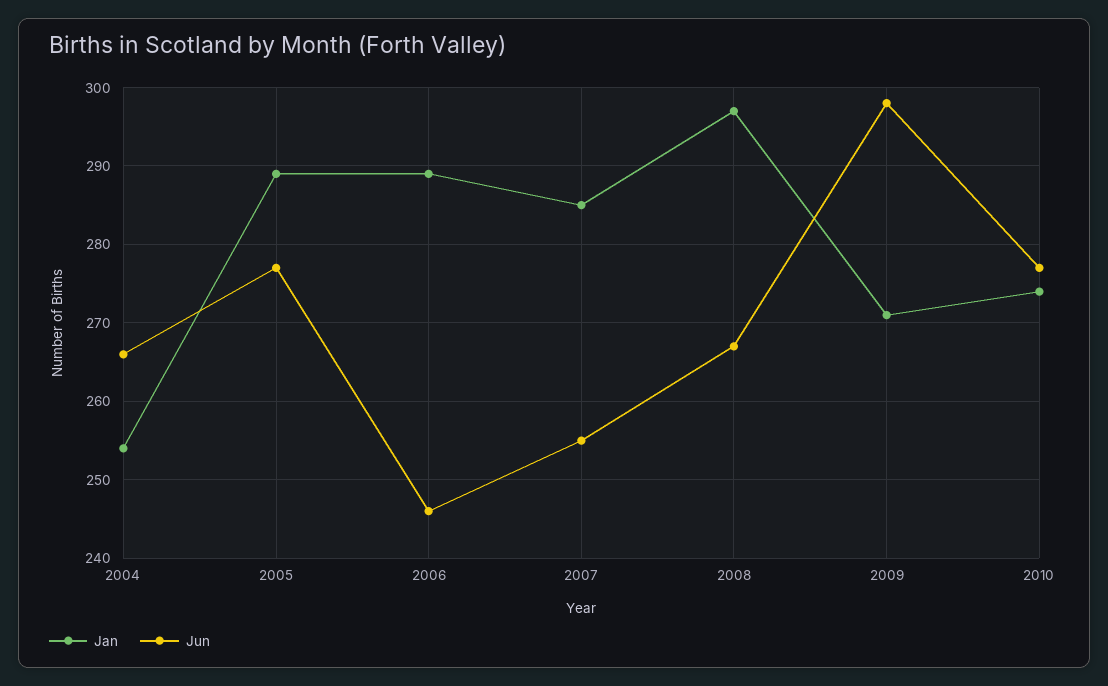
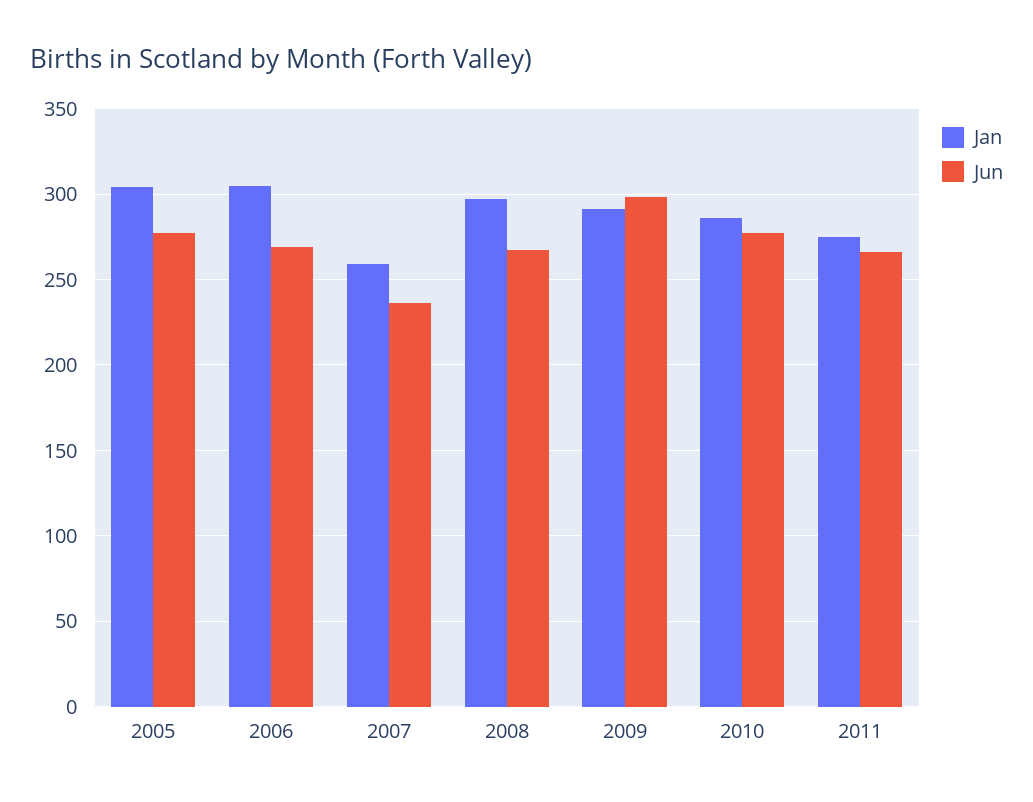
Jan, 2004: 254 -> none
Jun, 2004: 266 -> none
Jan, 2005: 289 -> 305
Jan, 2006: 289 -> 305
Jun, 2006: 246 -> 270
Jan, 2007: 285 -> 260
Jun, 2007: 255 -> 235
Jan, 2009: 271 -> 290
Jan, 2010: 274 -> 285
Jan, 2011: none -> 275
Jun, 2011: none -> 265

